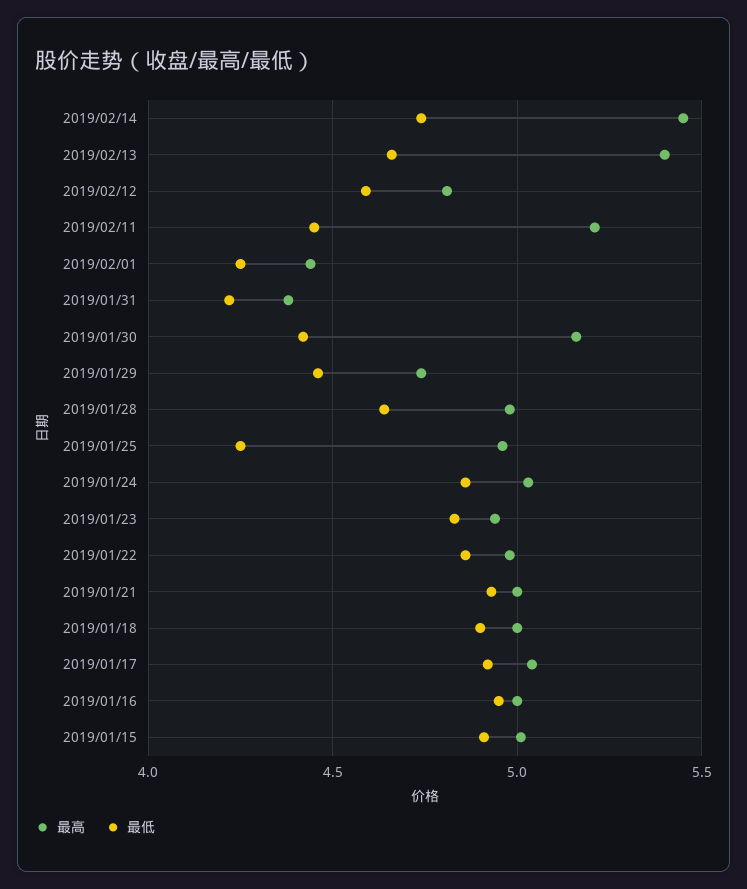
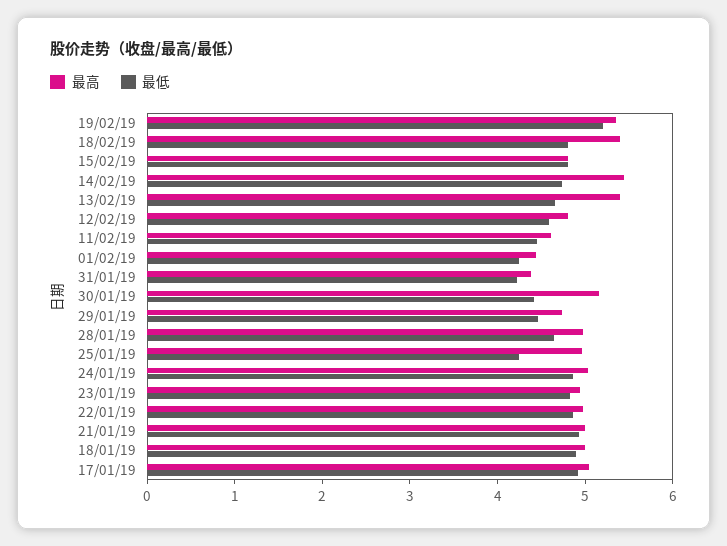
最高, 2019/02/11: 5.2 -> 4.6
最高, 2019/01/16: 5 -> none
最低, 2019/01/16: 4.95 -> none
最高, 2019/01/15: 5 -> none
最低, 2019/01/15: 4.9 -> none
最高, 19/02/19: none -> 5.4
最低, 19/02/19: none -> 5.2
最高, 18/02/19: none -> 5.4
最低, 18/02/19: none -> 4.8
最高, 15/02/19: none -> 4.8
最低, 15/02/19: none -> 4.8

